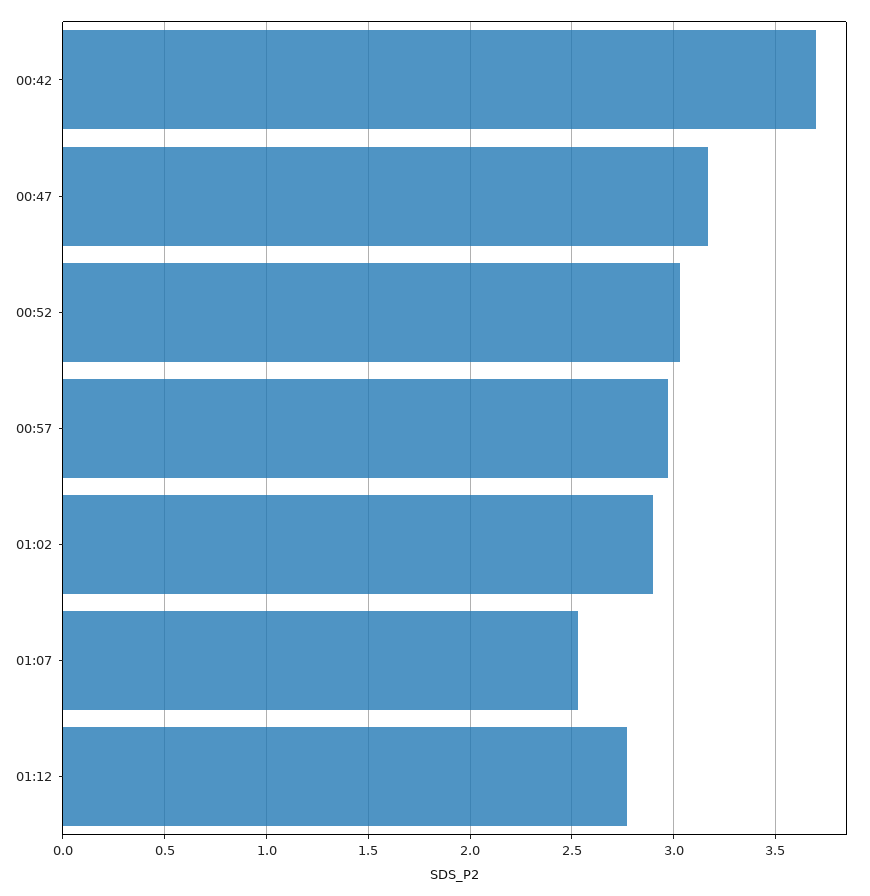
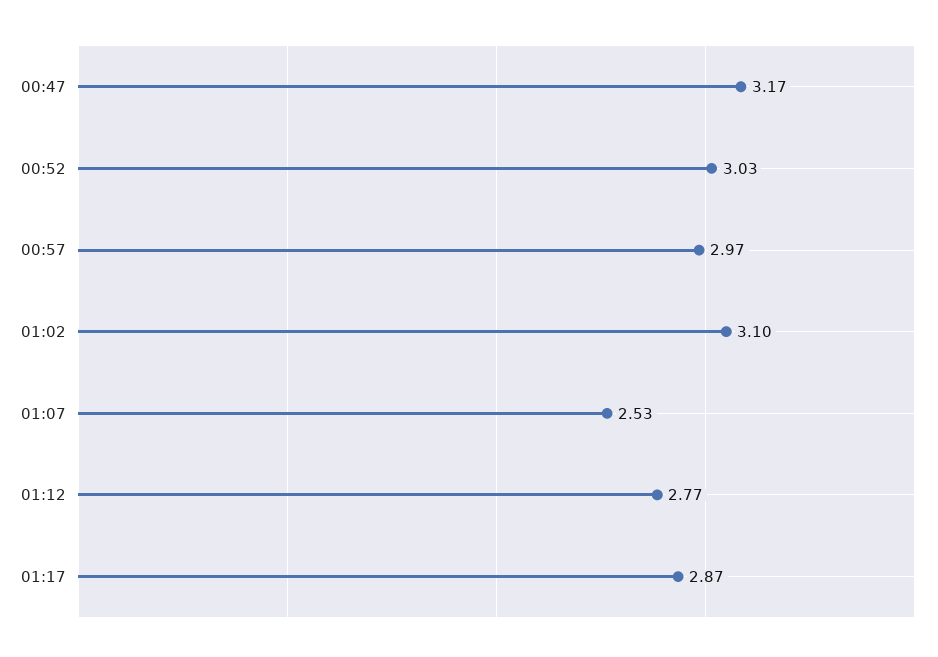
00:42: 3.7 -> none
01:02: 2.9 -> 3.1
01:17: none -> 2.87

